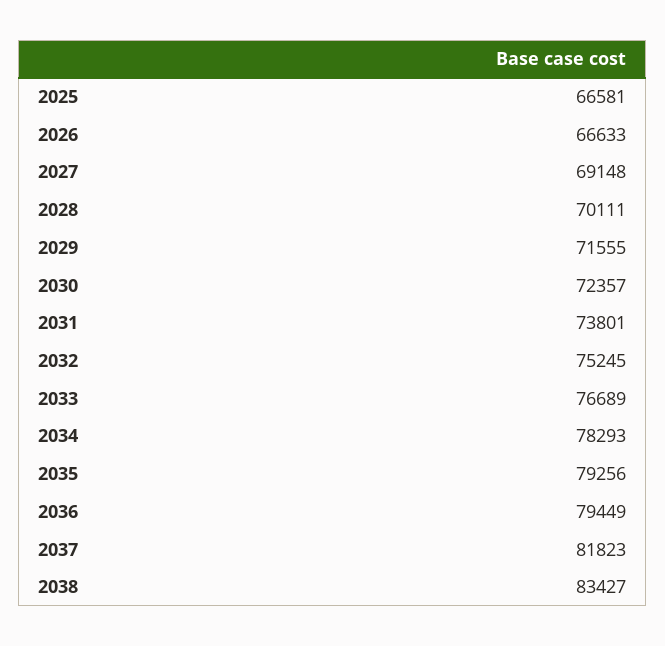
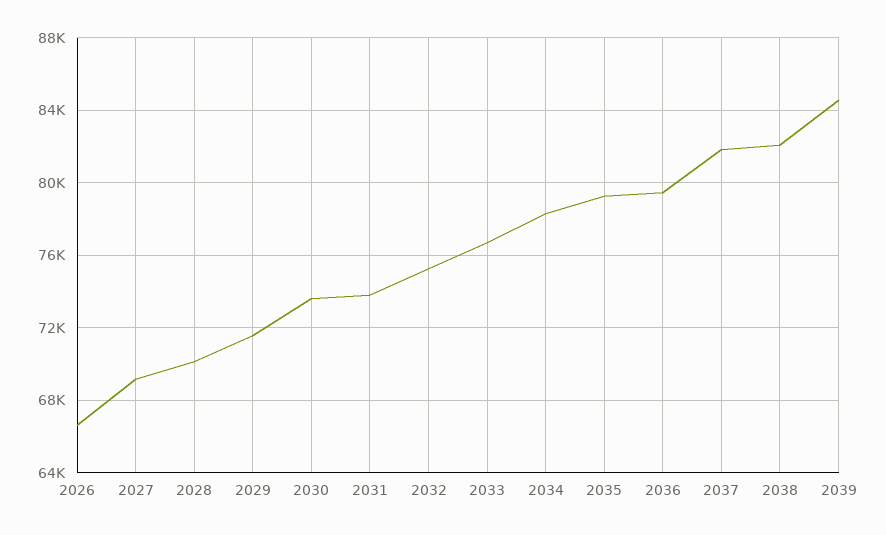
2025: 66581 -> none
2030: 72357 -> 73500
2038: 83427 -> 82000
2039: none -> 84500

